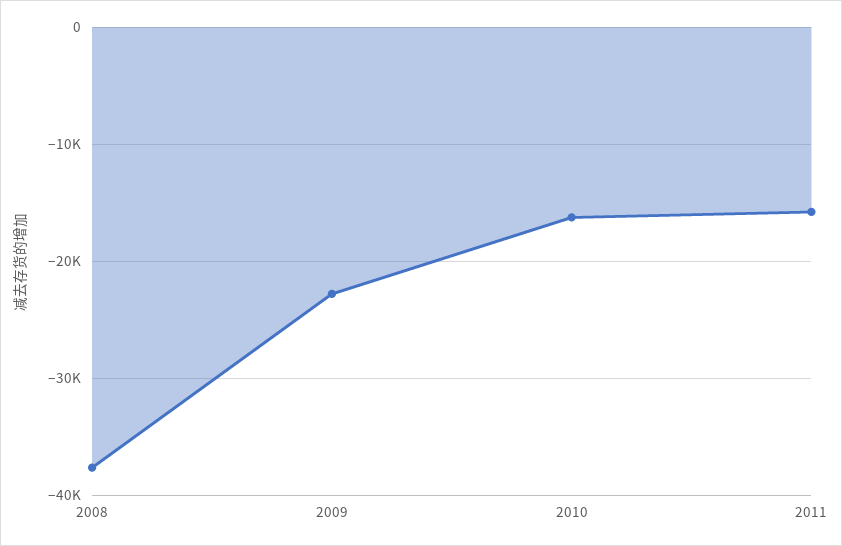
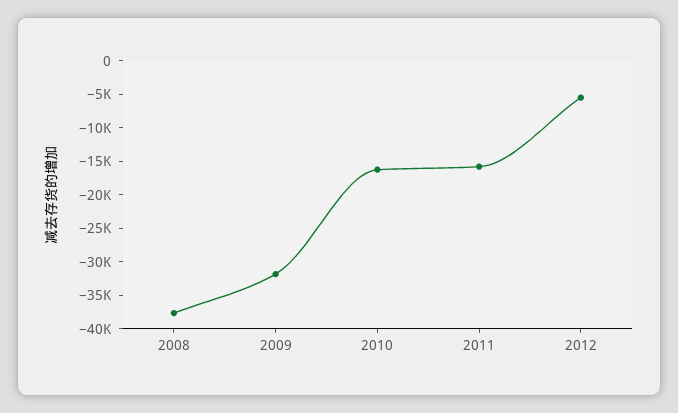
2009: -23000 -> -32500
2012: none -> -5000

